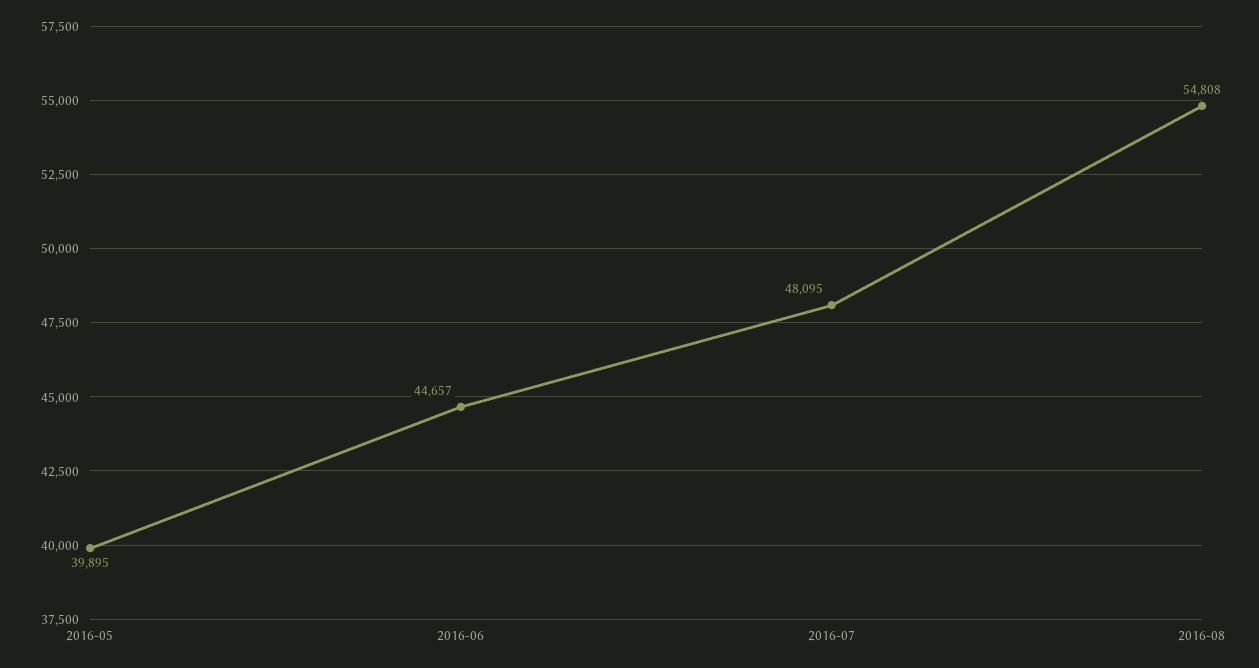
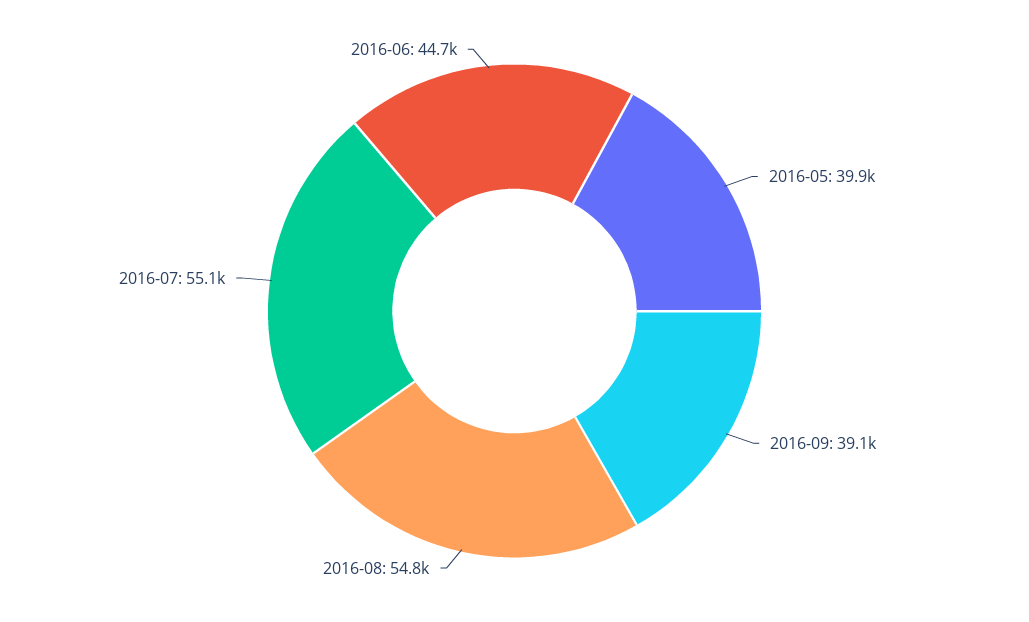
2016-07: 48095 -> 55100
2016-09: none -> 39100

